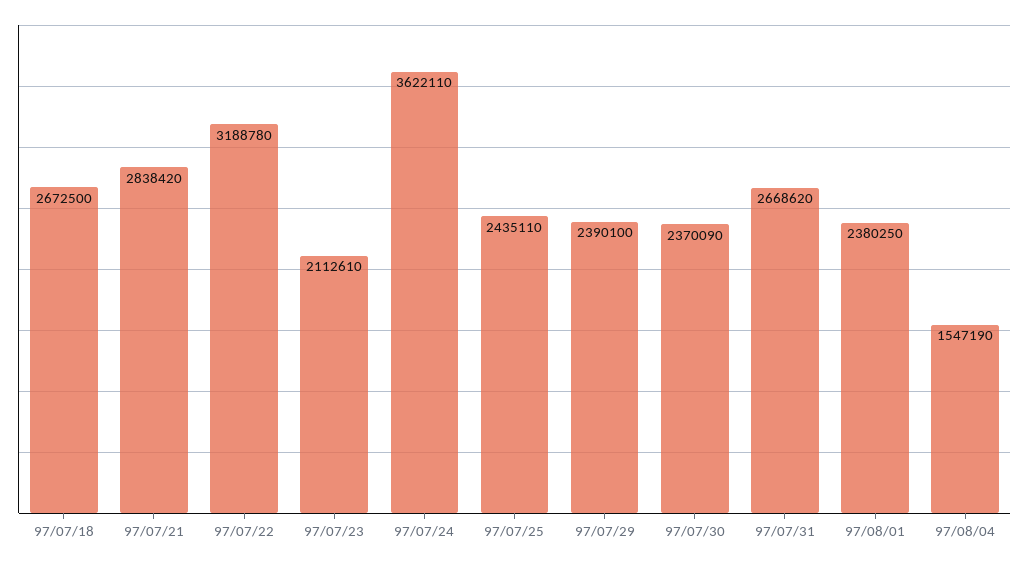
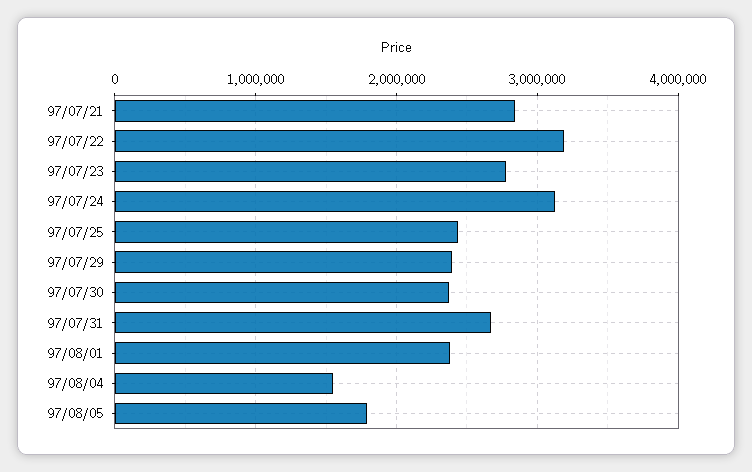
97/07/18: 2672500 -> none
97/07/23: 2112610 -> 2800000
97/07/24: 3622110 -> 3100000
97/08/05: none -> 1800000

